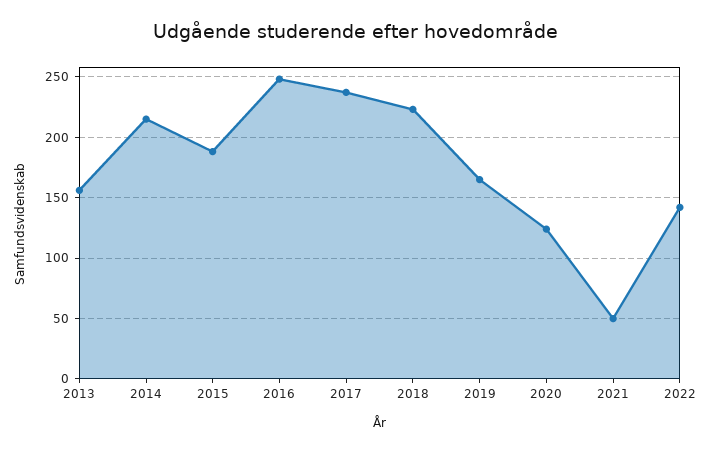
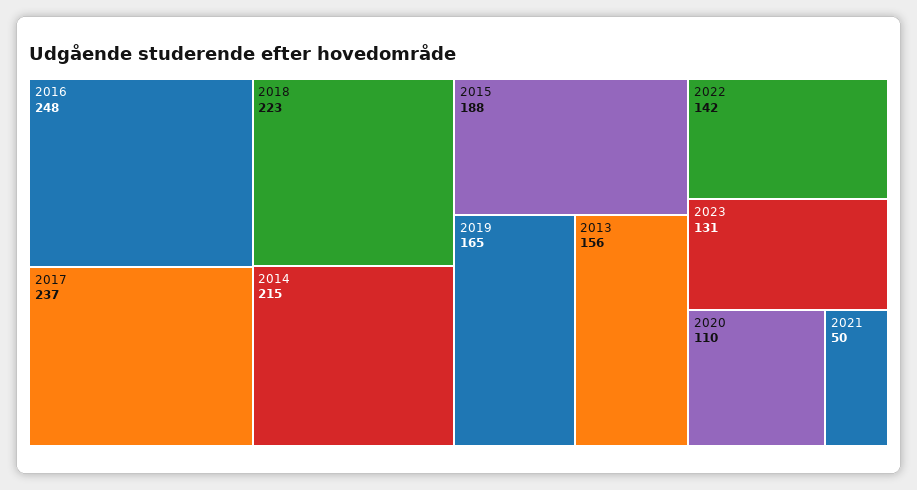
2020: 125 -> 110
2023: none -> 131

